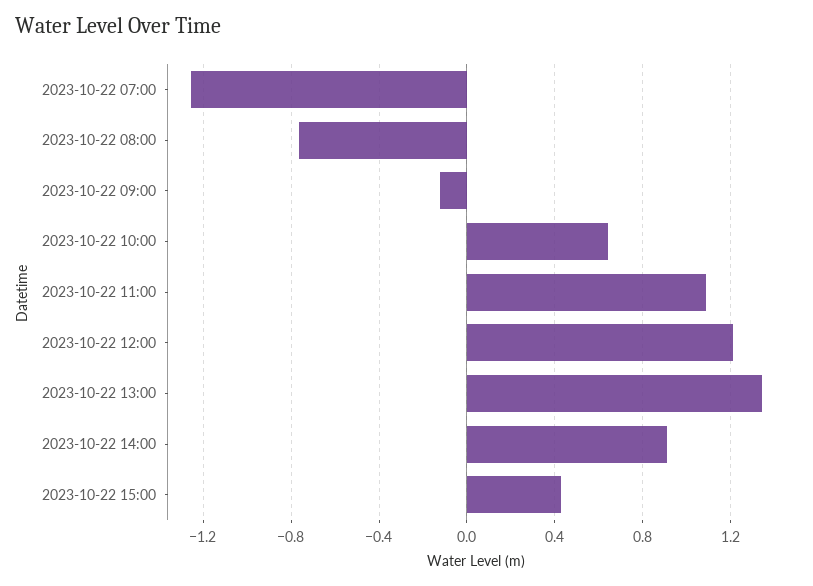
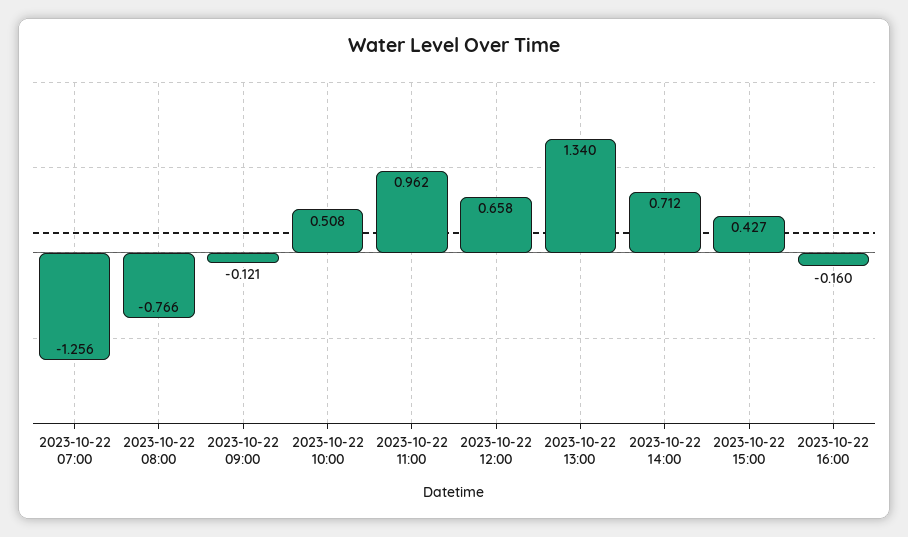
2023-10-22 10:00: 0.65 -> 0.508
2023-10-22 11:00: 1.1 -> 0.962
2023-10-22 12:00: 1.2 -> 0.658
2023-10-22 14:00: 0.9 -> 0.712
2023-10-22 16:00: none -> -0.16

